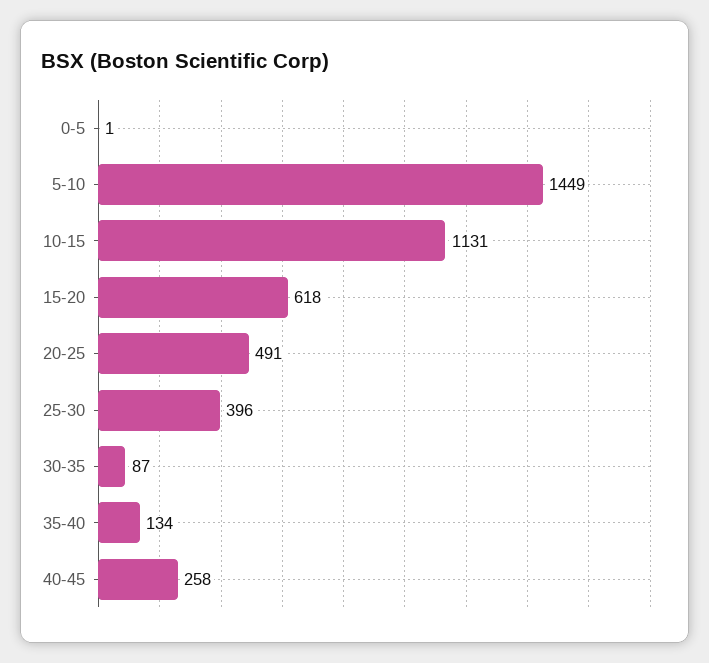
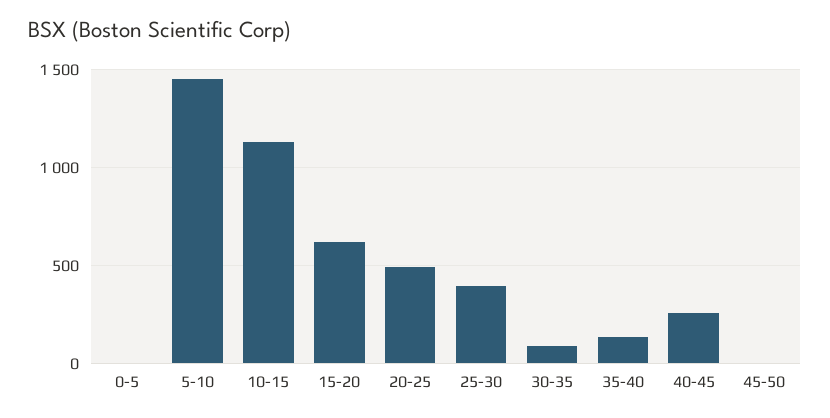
45-50: none -> 0

